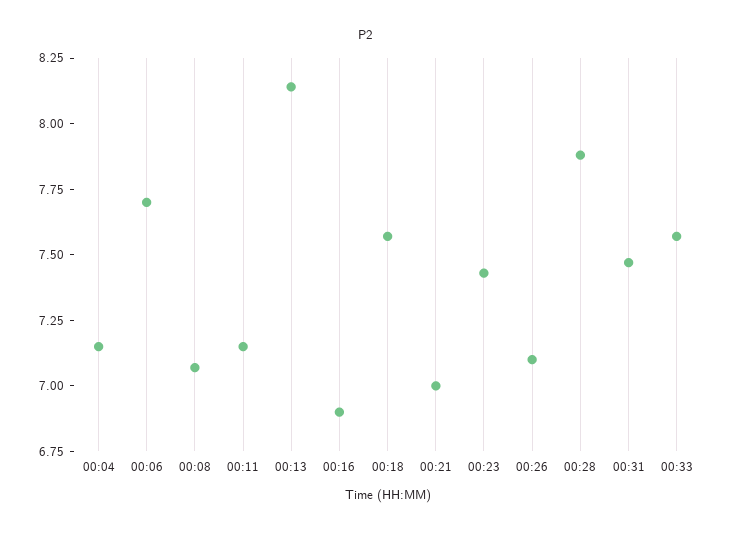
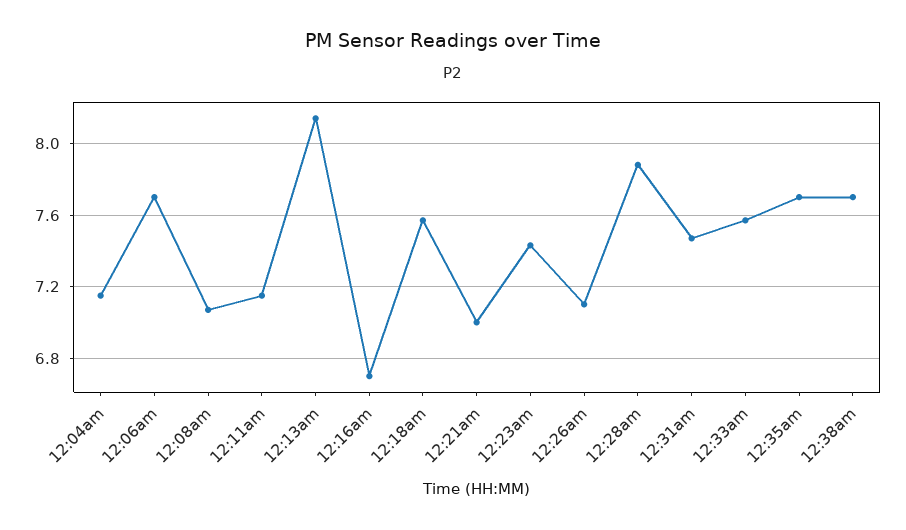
00:16: 6.9 -> 6.7
12:35am: none -> 7.7
12:38am: none -> 7.7

